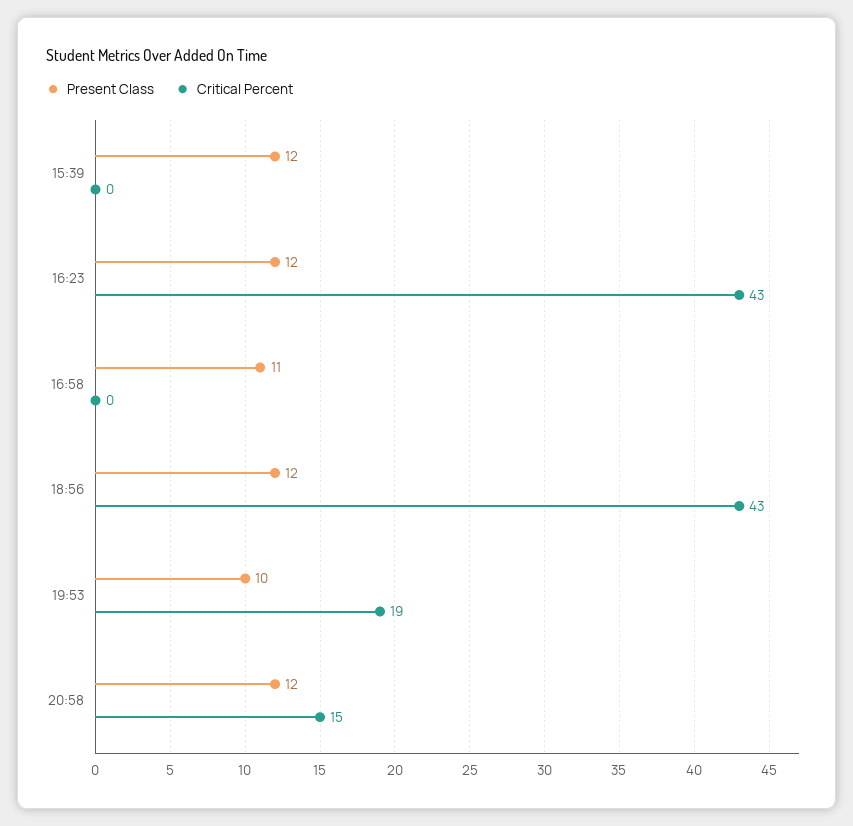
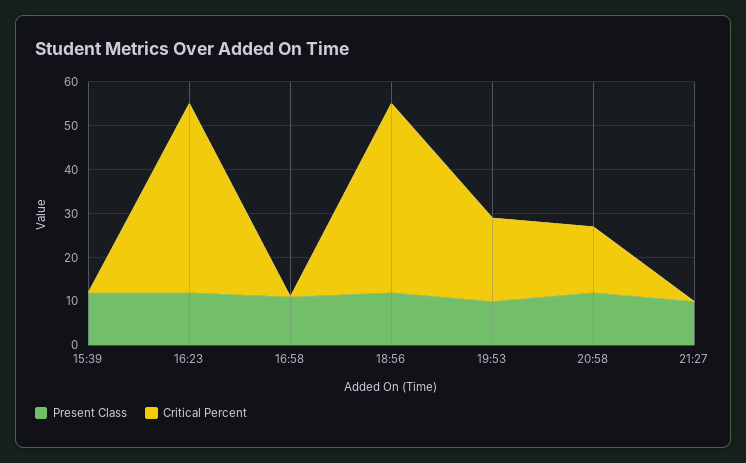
Present Class, 21:27: none -> 10
Critical Percent, 21:27: none -> 0

